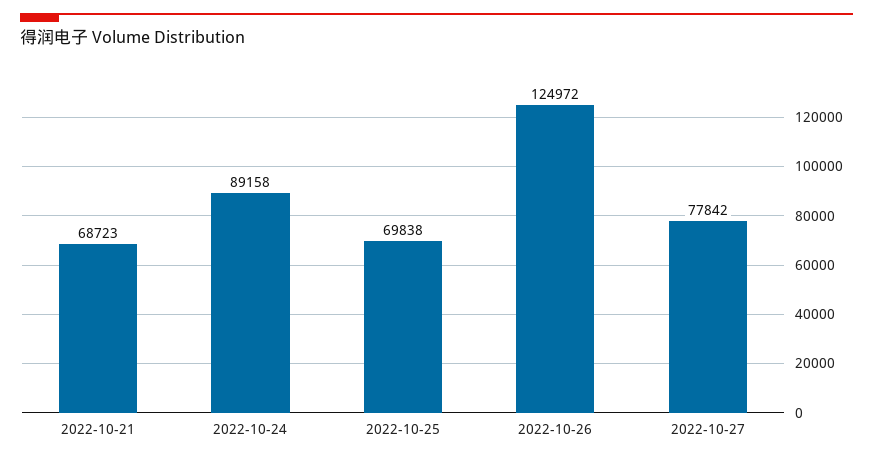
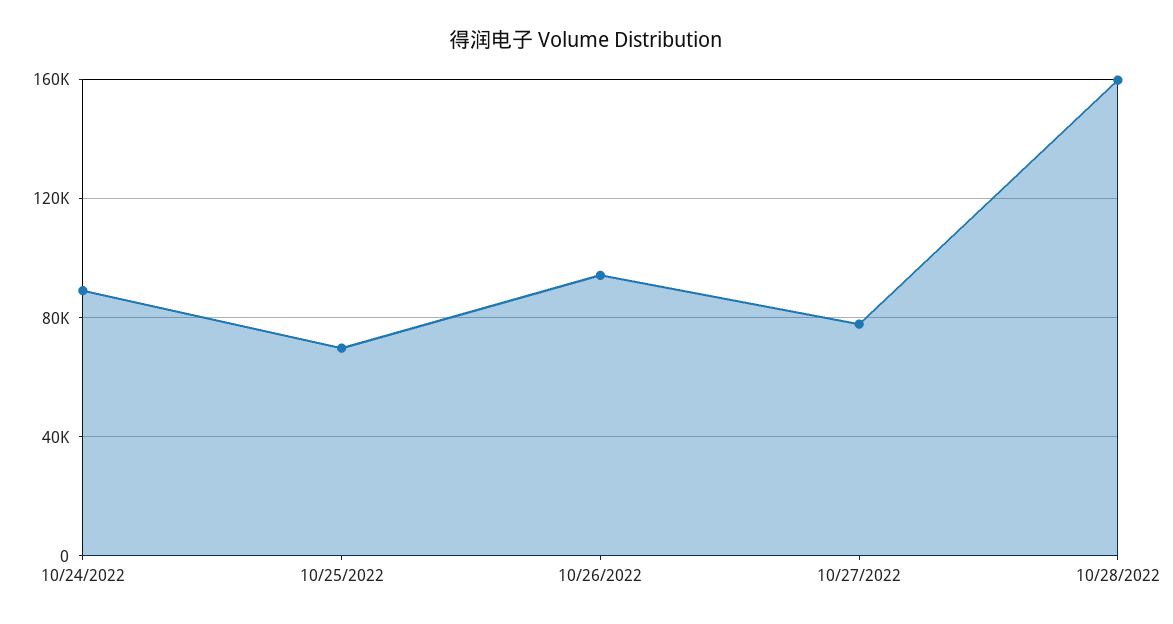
2022-10-21: 68723 -> none
2022-10-26: 124972 -> 95000
10/28/2022: none -> 160000

